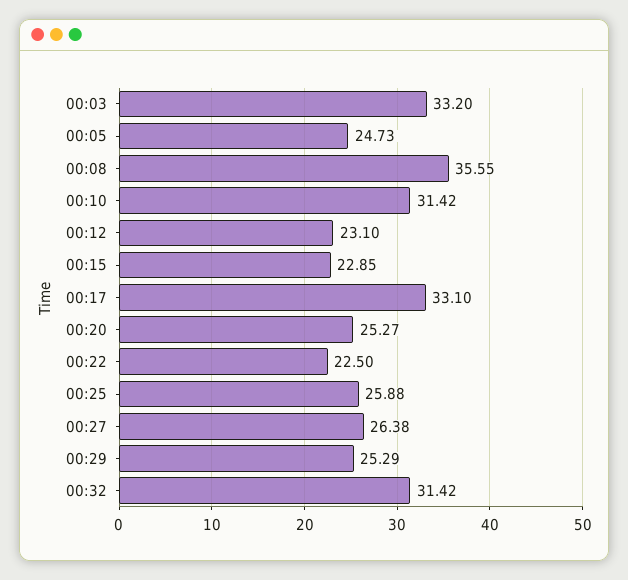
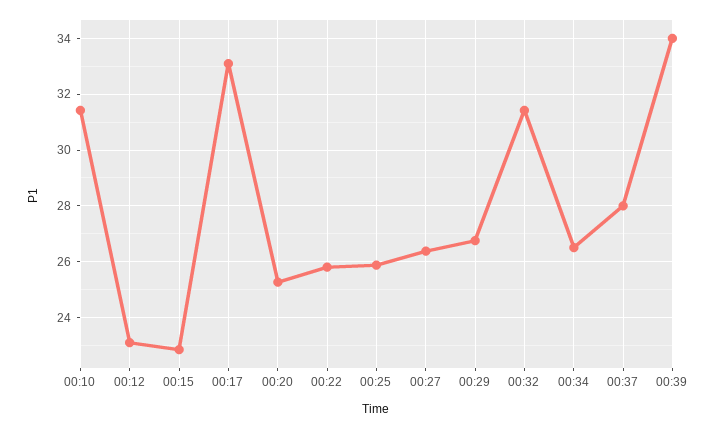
00:03: 33.2 -> none
00:05: 24.73 -> none
00:08: 35.55 -> none
00:22: 22.5 -> 25.75
00:29: 25.29 -> 26.75
00:34: none -> 26.5
00:37: none -> 28
00:39: none -> 34

